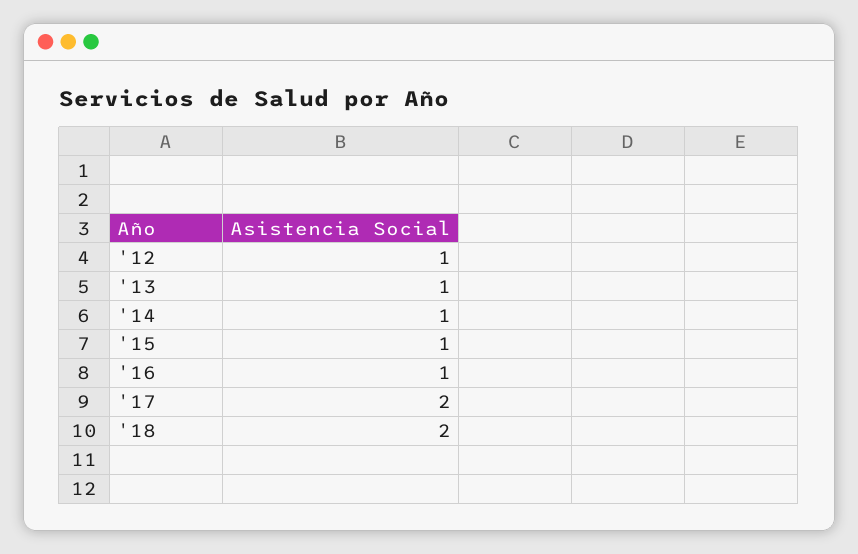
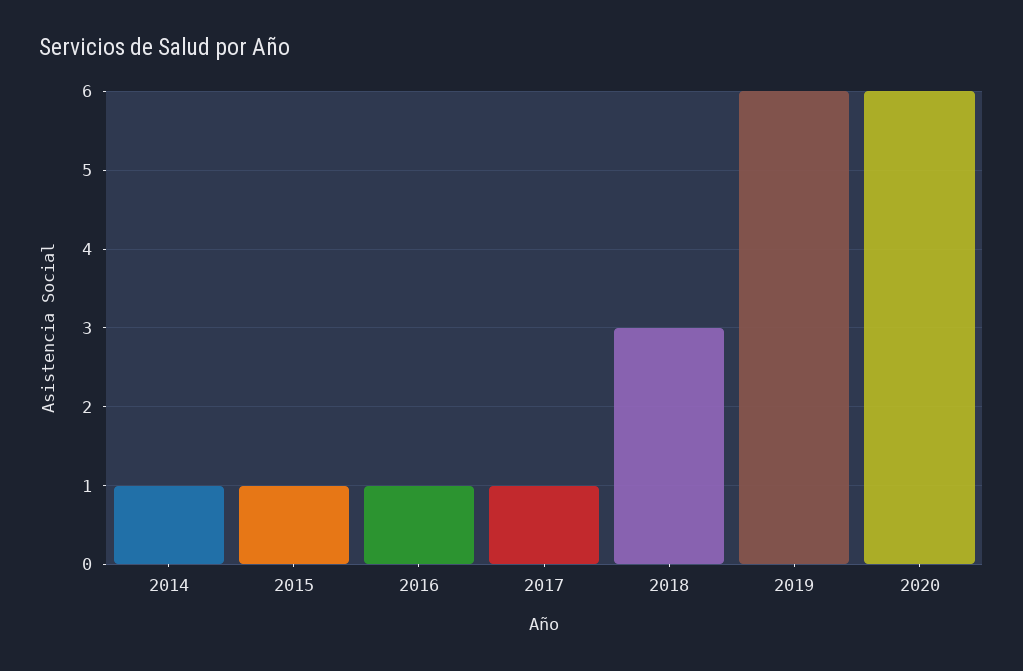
'12: 1 -> none
'13: 1 -> none
'17: 2 -> 1
'18: 2 -> 3
2019: none -> 6
2020: none -> 6

